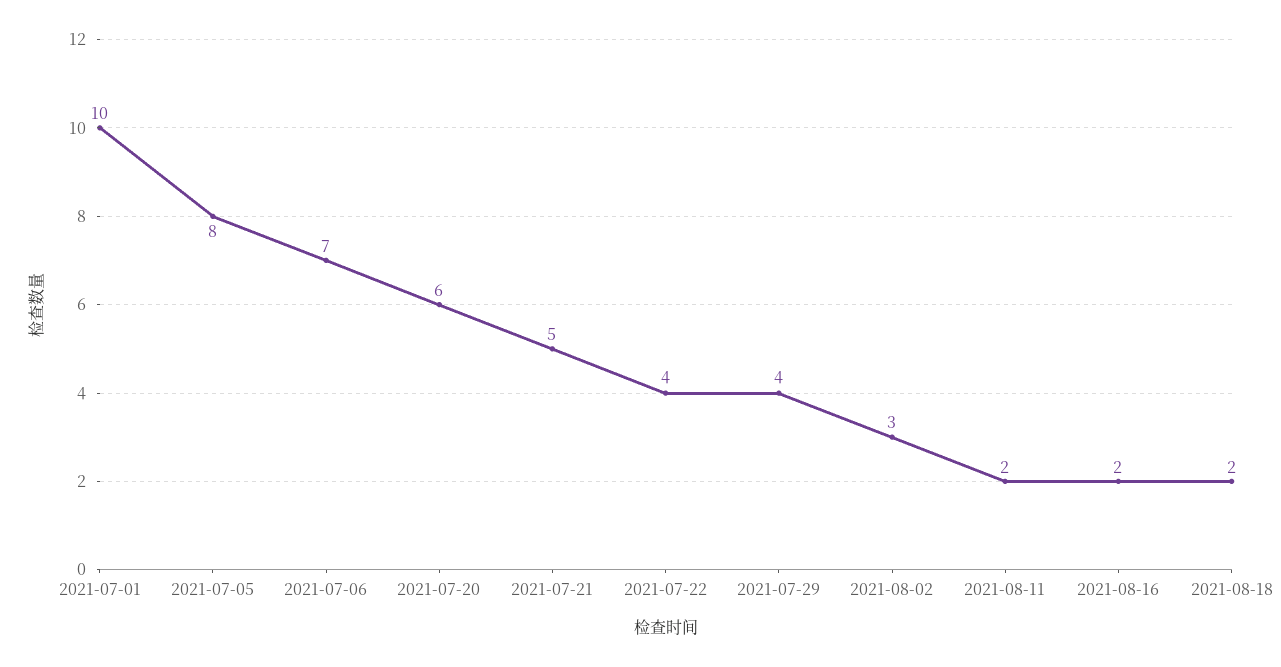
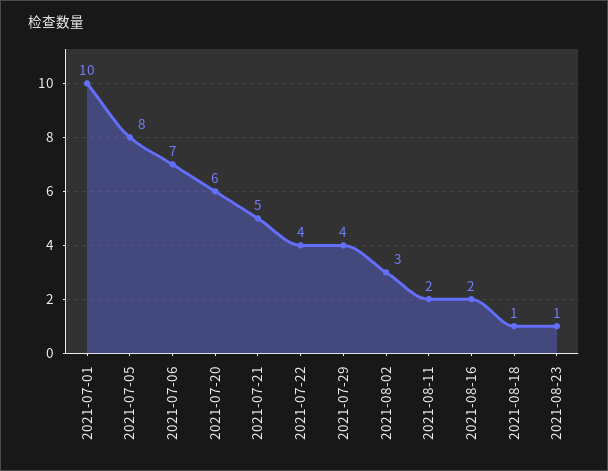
2021-08-18: 2 -> 1
2021-08-23: none -> 1

